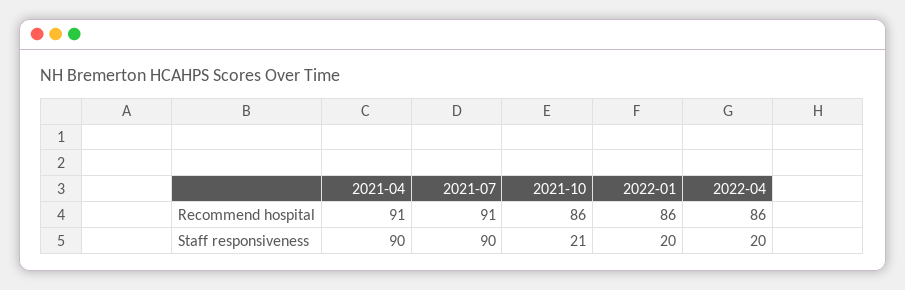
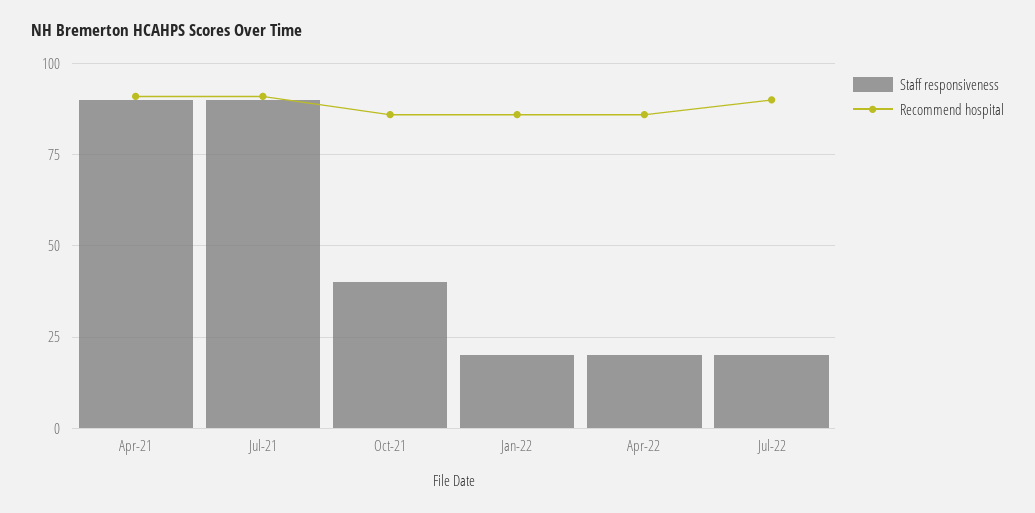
Staff responsiveness, 2021-10: 21 -> 40
Staff responsiveness, Jul-22: none -> 20
Recommend hospital, Jul-22: none -> 90

